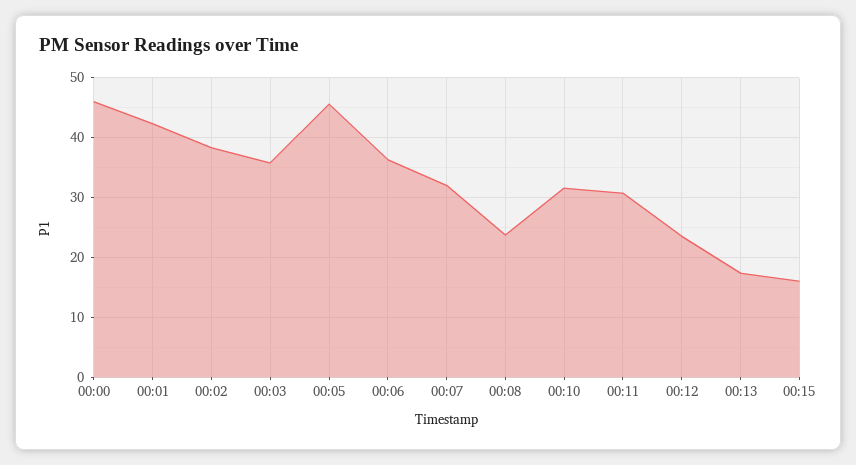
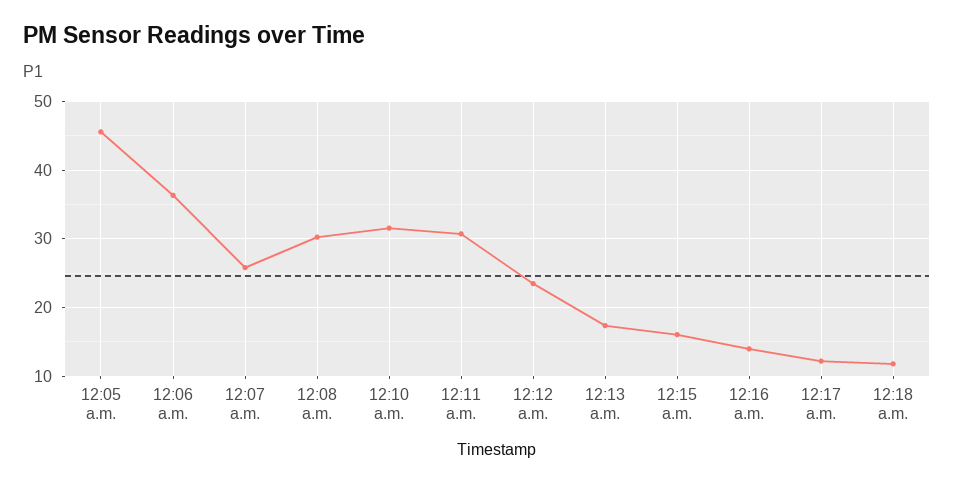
00:00: 46 -> none
00:01: 42 -> none
00:02: 38 -> none
00:03: 36 -> none
00:07: 32 -> 26
00:08: 24 -> 30
12:16 a.m.: none -> 14
12:17 a.m.: none -> 12
12:18 a.m.: none -> 12

